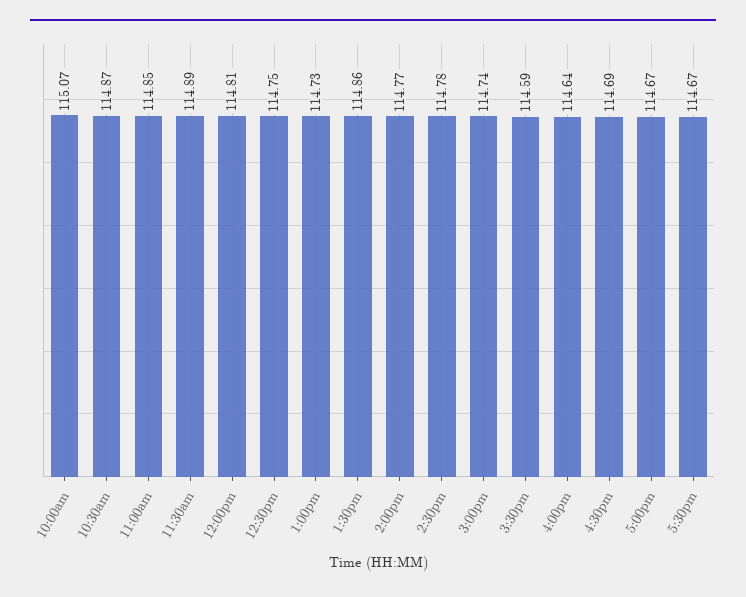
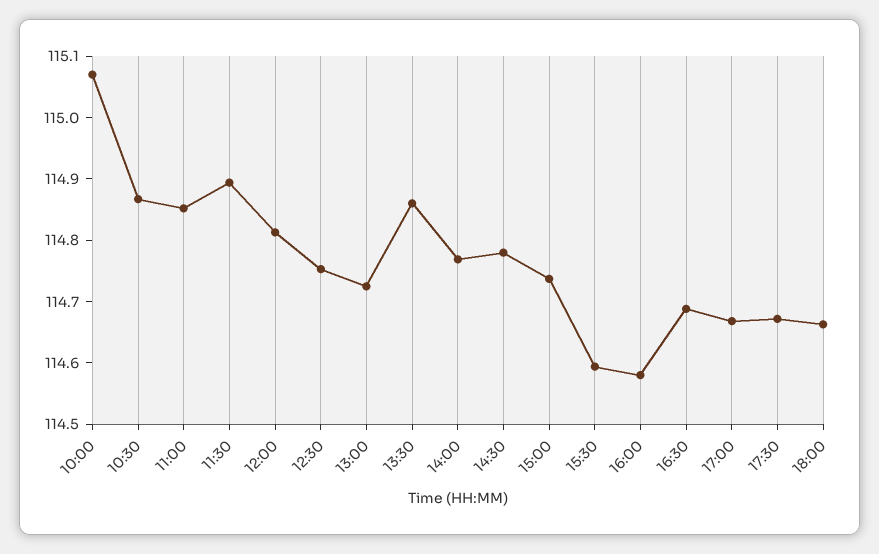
4:00pm: 114.64 -> 114.58
18:00: none -> 114.66

